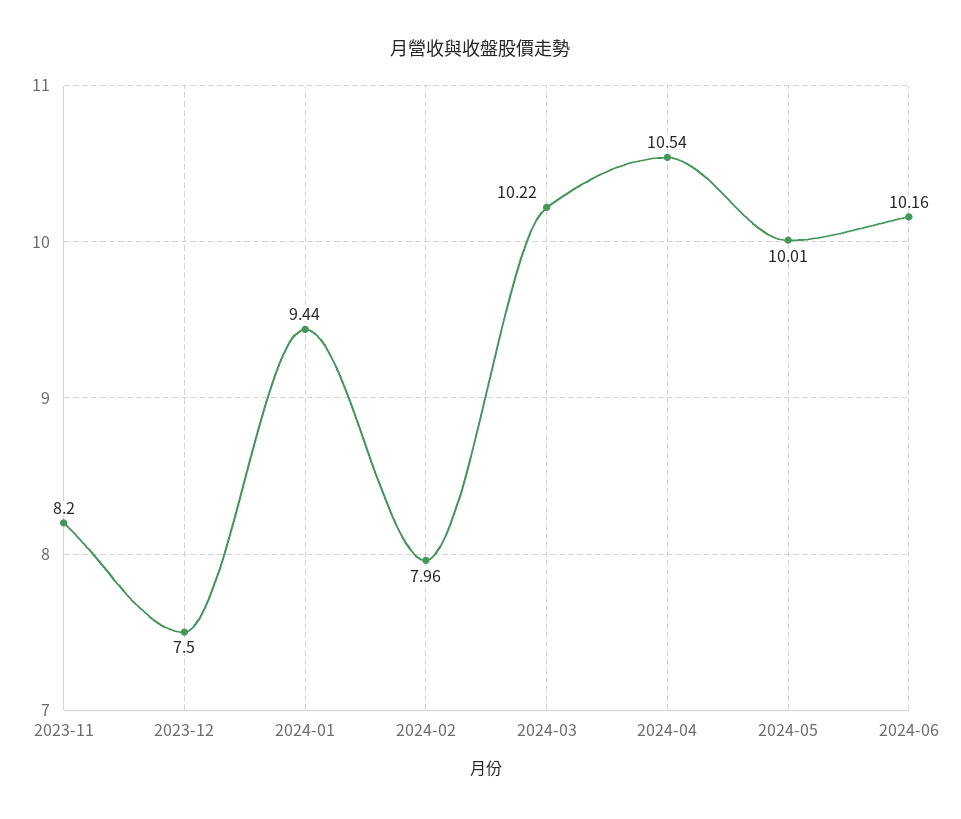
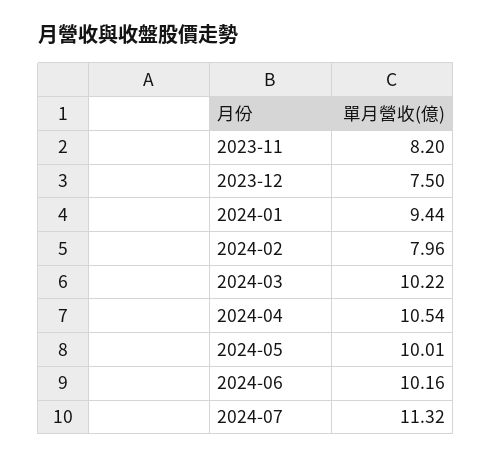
2024-07: none -> 11.32

